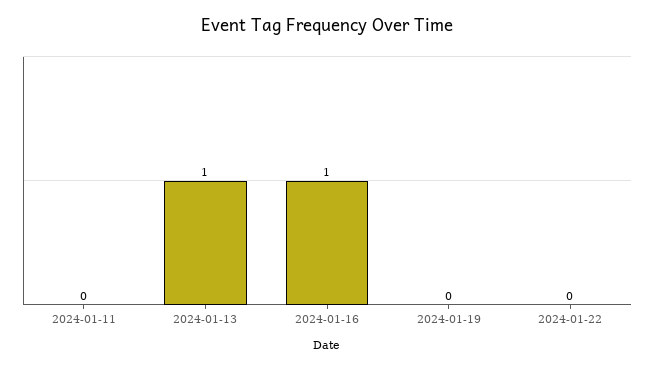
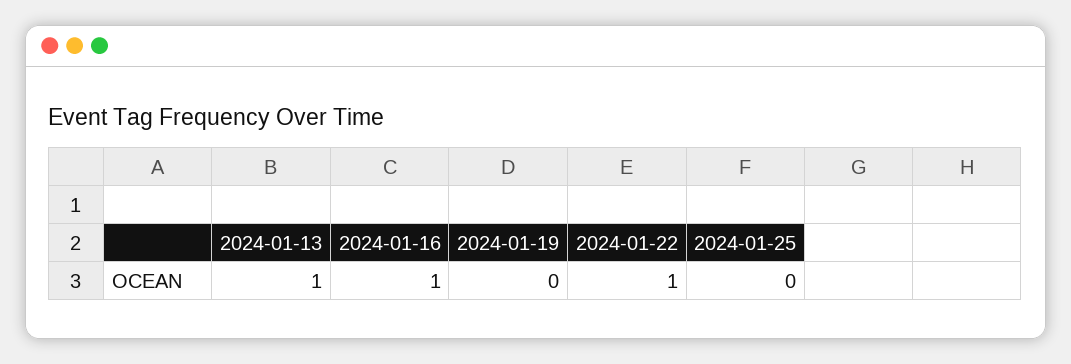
2024-01-11: 0 -> none
2024-01-22: 0 -> 1
2024-01-25: none -> 0

